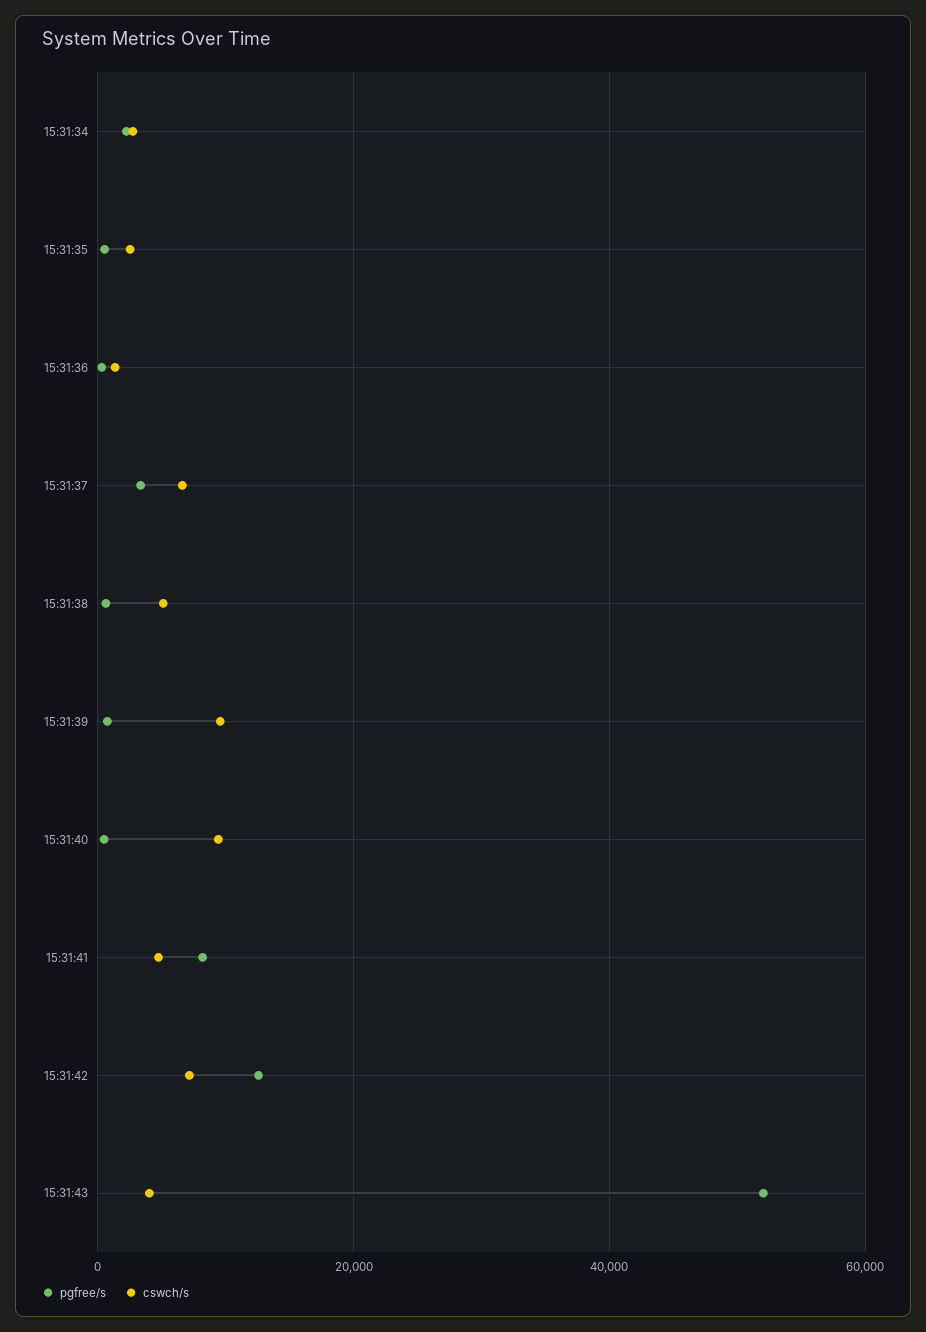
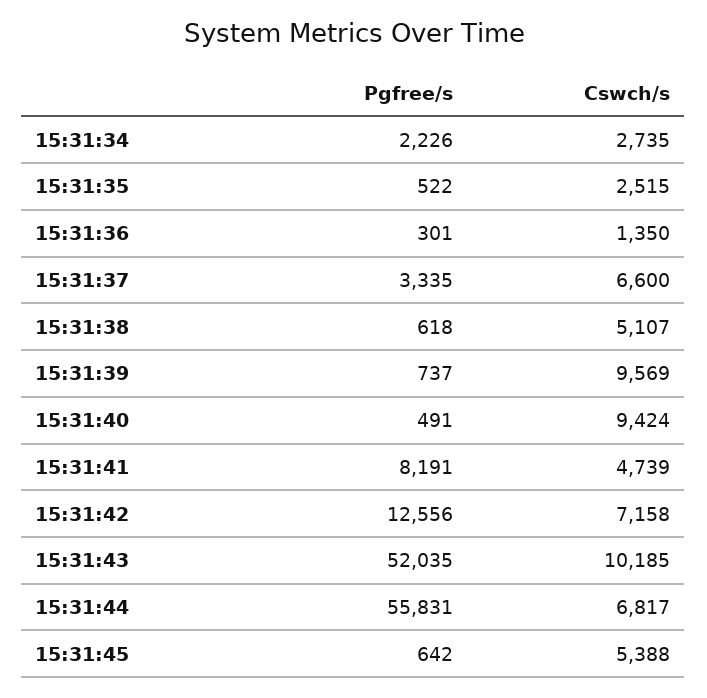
cswch/s, 15:31:43: 4000 -> 10185
pgfree/s, 15:31:44: none -> 55831
cswch/s, 15:31:44: none -> 6817
pgfree/s, 15:31:45: none -> 642
cswch/s, 15:31:45: none -> 5388

